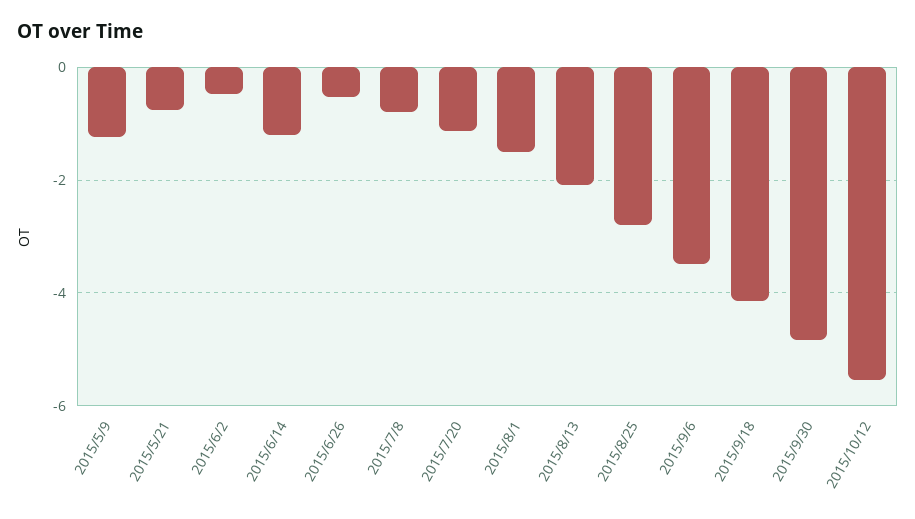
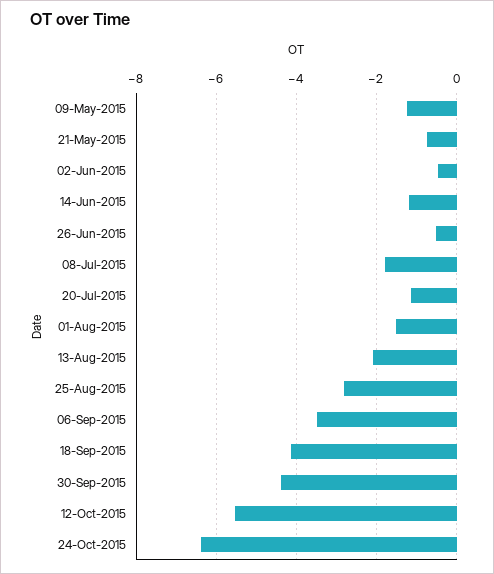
2015/7/8: -0.8 -> -1.8
2015/9/30: -4.8 -> -4.4
24-Oct-2015: none -> -6.4

